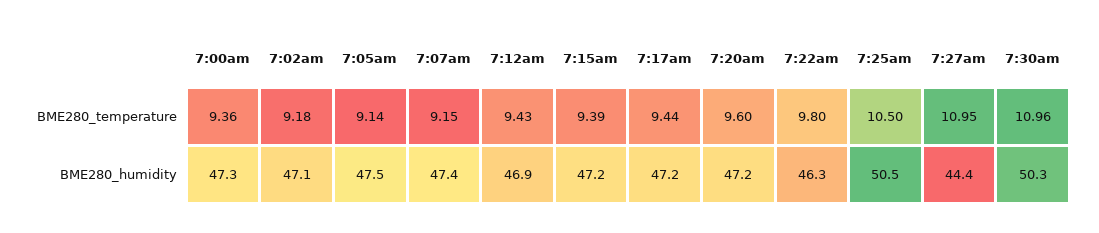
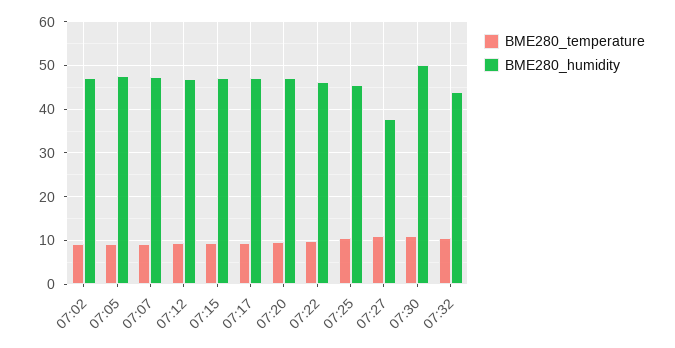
BME280_temperature, 7:00am: 9.36 -> none
BME280_humidity, 7:00am: 47.3 -> none
BME280_humidity, 7:25am: 50.5 -> 46
BME280_humidity, 7:27am: 44.4 -> 38
BME280_temperature, 07:32: none -> 10
BME280_humidity, 07:32: none -> 44

